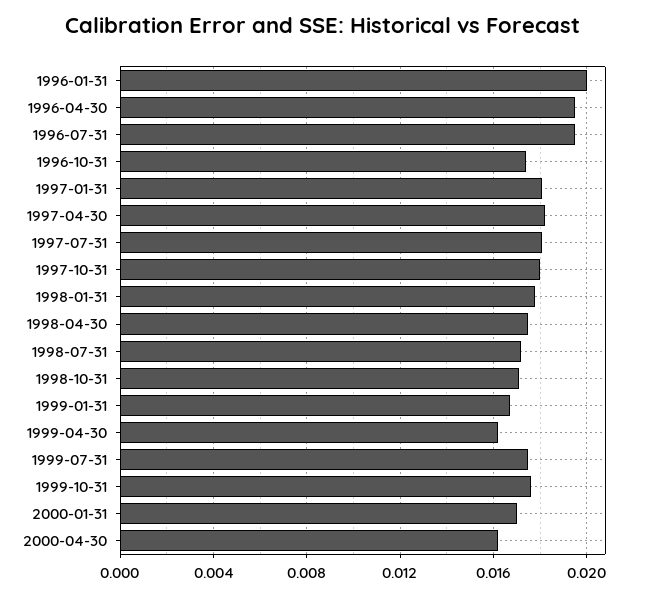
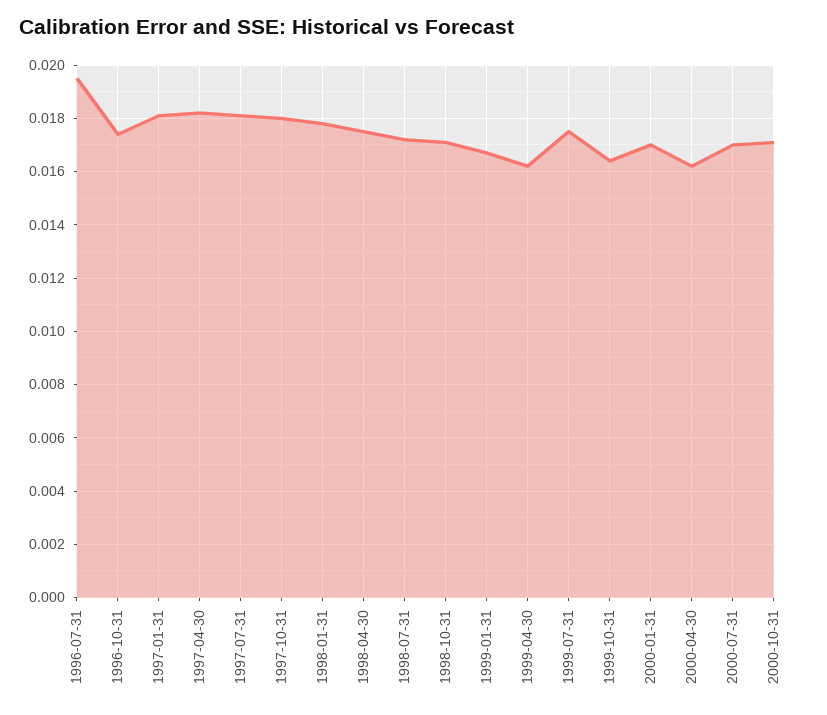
1996-01-31: 0.02 -> none
1996-04-30: 0.0195 -> none
1999-10-31: 0.0175 -> 0.0165
2000-07-31: none -> 0.017
2000-10-31: none -> 0.017

